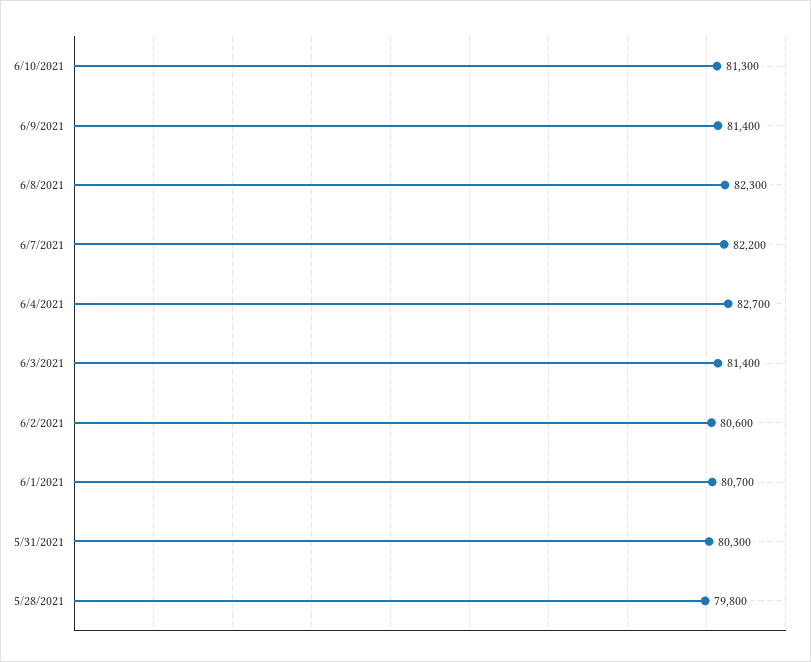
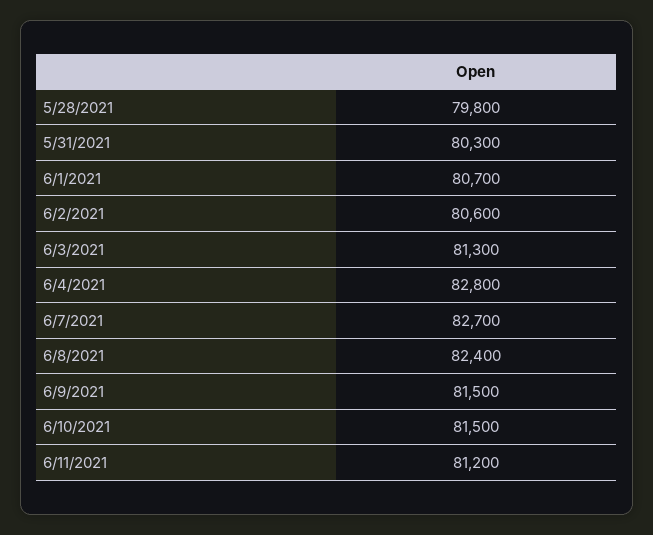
6/10/2021: 81300 -> 81500
6/9/2021: 81400 -> 81500
6/8/2021: 82300 -> 82400
6/7/2021: 82200 -> 82700
6/4/2021: 82700 -> 82800
6/3/2021: 81400 -> 81300
6/11/2021: none -> 81200

